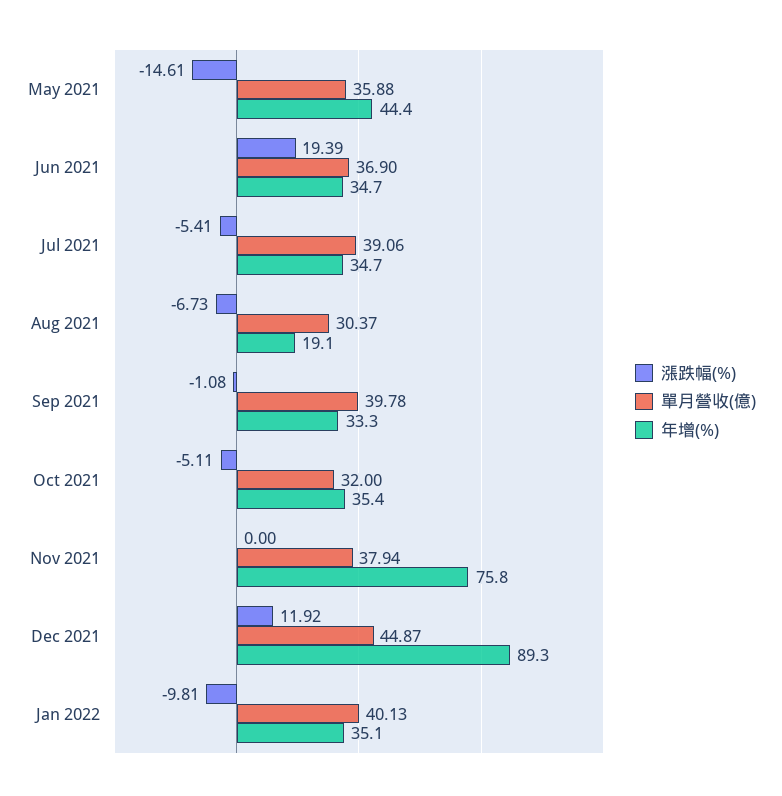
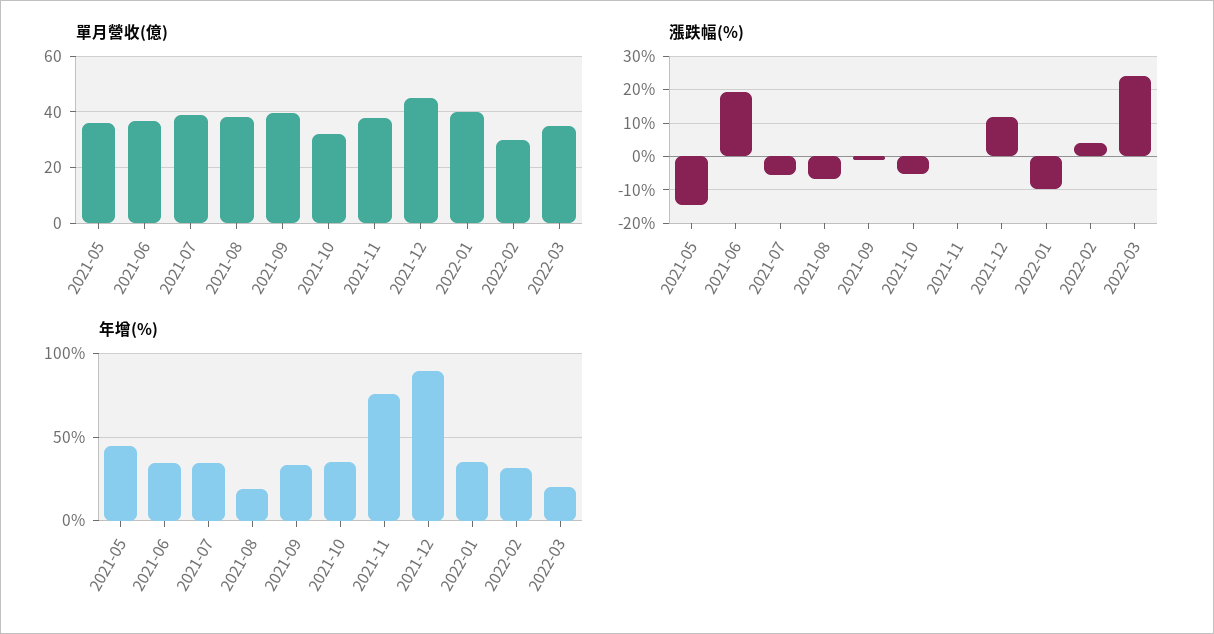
單月營收(億), Aug 2021: 30.37 -> 37.5
單月營收(億), 2022-02: none -> 30
單月營收(億), 2022-03: none -> 35
漲跌幅(%), 2022-02: none -> 4
漲跌幅(%), 2022-03: none -> 24
年增(%), 2022-02: none -> 30
年增(%), 2022-03: none -> 20

